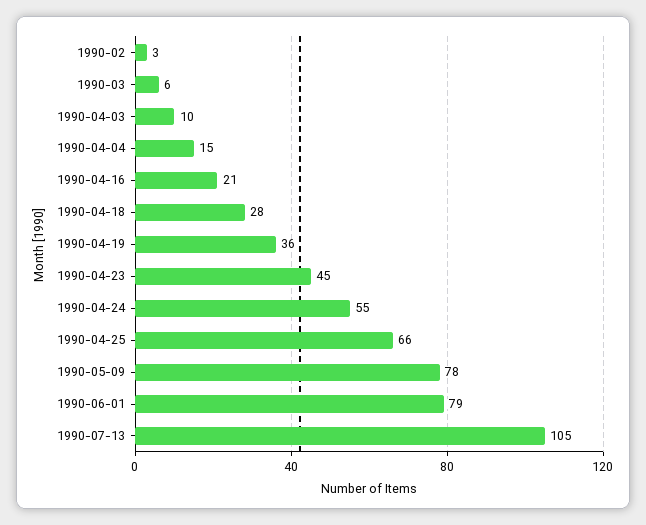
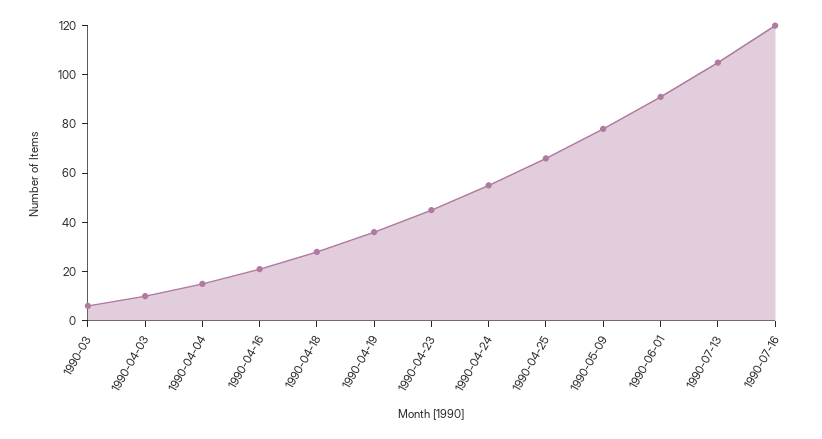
1990-02: 3 -> none
1990-06-01: 79 -> 90
1990-07-16: none -> 120

